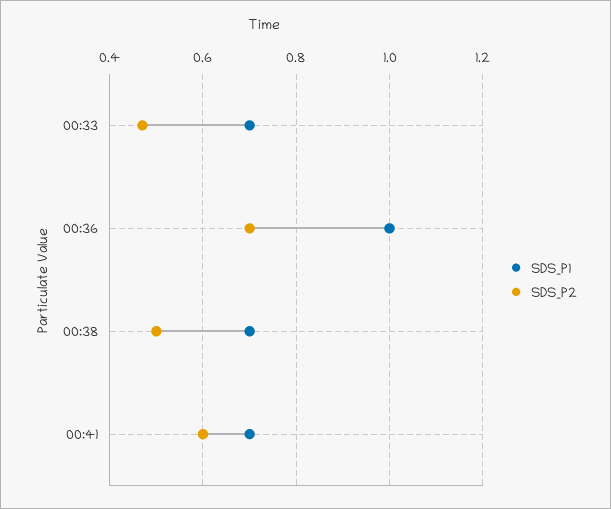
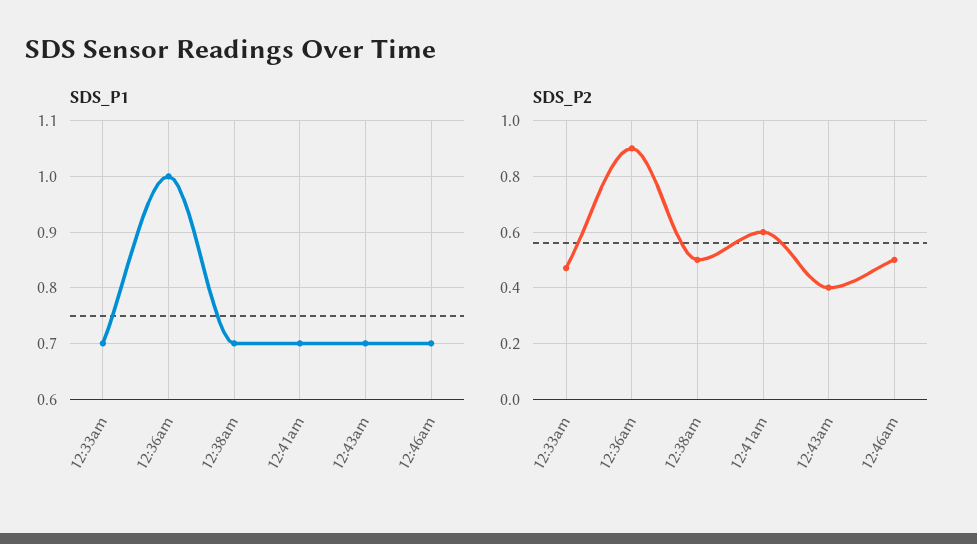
SDS_P2, 00:36: 0.7 -> 0.9
SDS_P1, 12:43am: none -> 0.7
SDS_P1, 12:46am: none -> 0.7
SDS_P2, 12:43am: none -> 0.4
SDS_P2, 12:46am: none -> 0.5

